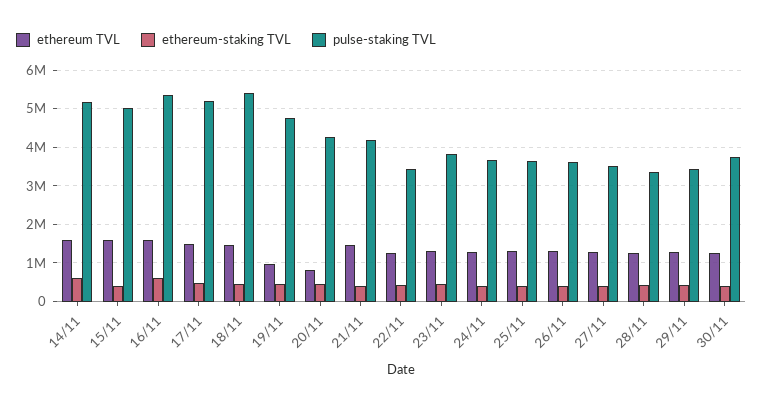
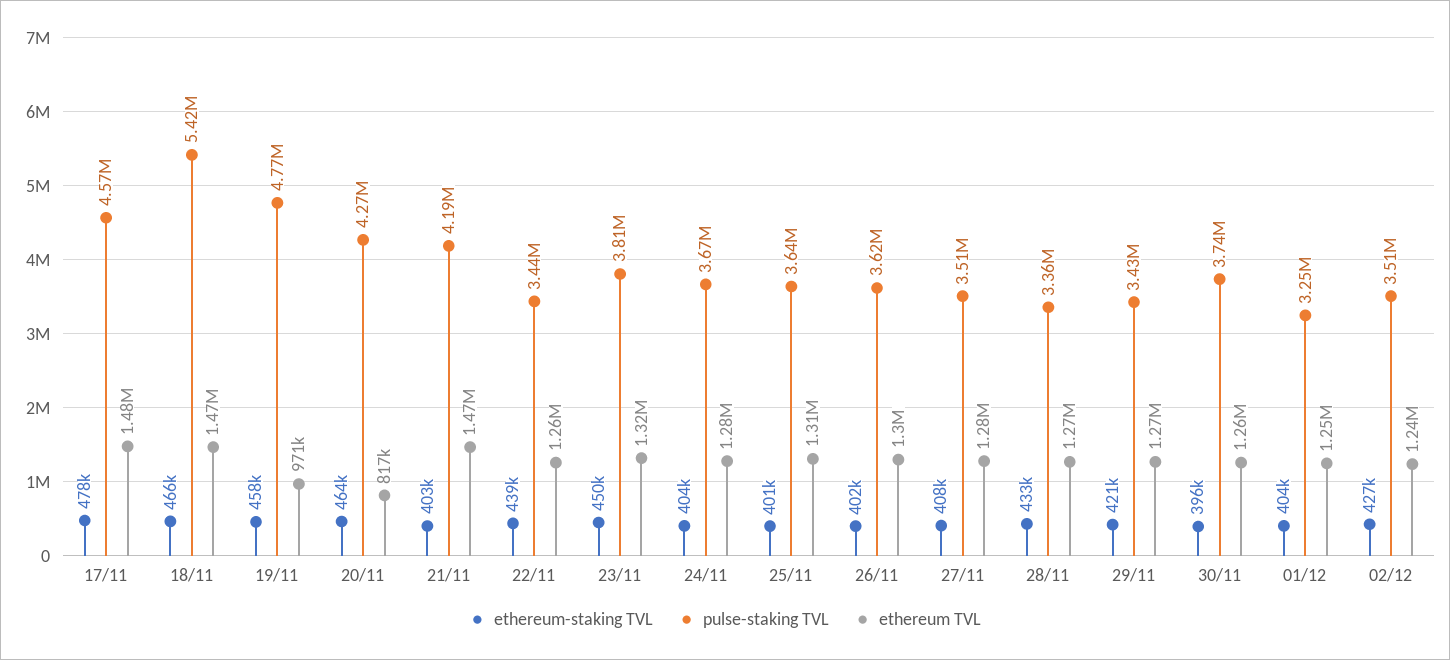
ethereum TVL, 14/11: 1600000 -> none
ethereum-staking TVL, 14/11: 600000 -> none
pulse-staking TVL, 14/11: 5200000 -> none
ethereum TVL, 15/11: 1600000 -> none
ethereum-staking TVL, 15/11: 400000 -> none
pulse-staking TVL, 15/11: 5000000 -> none
ethereum TVL, 16/11: 1600000 -> none
ethereum-staking TVL, 16/11: 600000 -> none
pulse-staking TVL, 16/11: 5400000 -> none
pulse-staking TVL, 17/11: 5200000 -> 4570000
ethereum-staking TVL, 01/12: none -> 404000
pulse-staking TVL, 01/12: none -> 3250000
ethereum TVL, 01/12: none -> 1250000
ethereum-staking TVL, 02/12: none -> 427000
pulse-staking TVL, 02/12: none -> 3510000
ethereum TVL, 02/12: none -> 1240000

